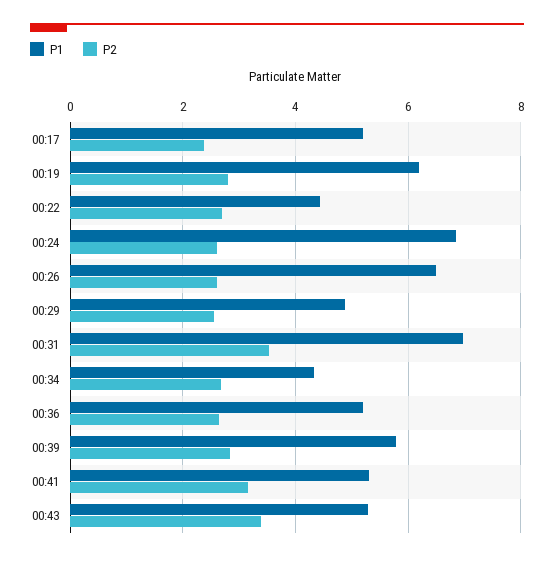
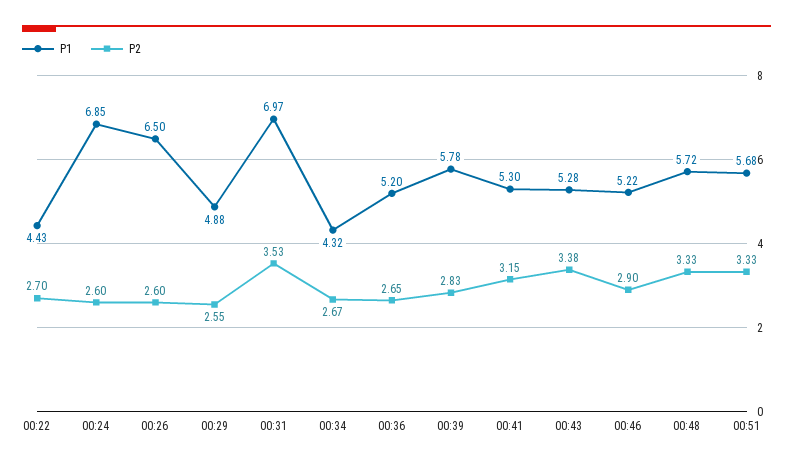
P1, 00:17: 5.2 -> none
P2, 00:17: 2.4 -> none
P1, 00:19: 6.2 -> none
P2, 00:19: 2.8 -> none
P1, 00:46: none -> 5.22
P2, 00:46: none -> 2.9
P1, 00:48: none -> 5.72
P2, 00:48: none -> 3.33
P1, 00:51: none -> 5.68
P2, 00:51: none -> 3.33

